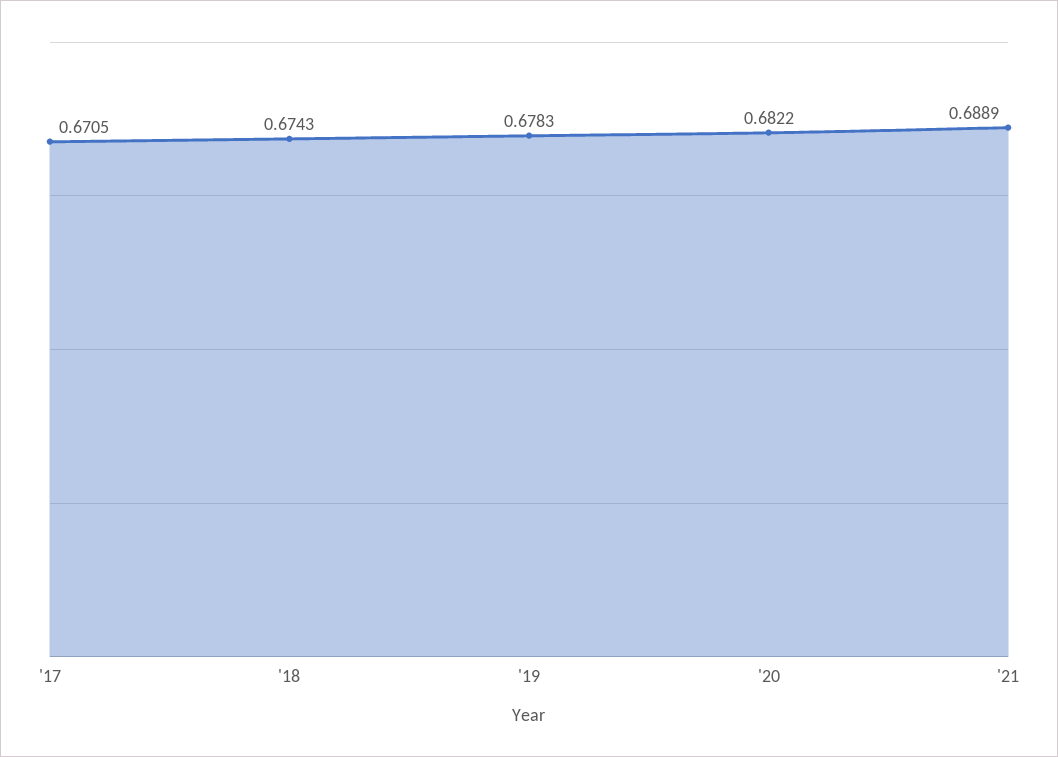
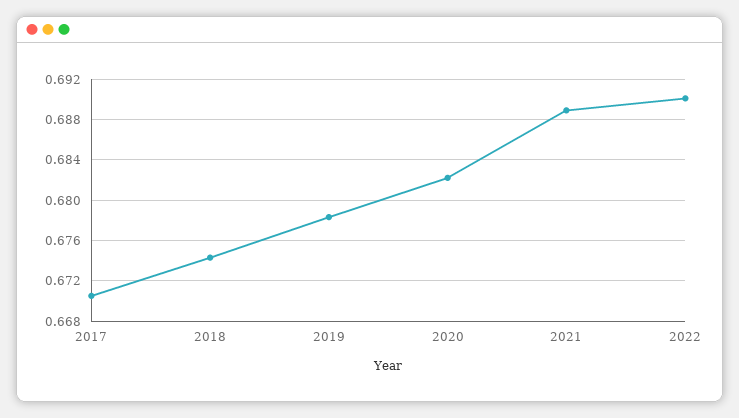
2022: none -> 0.69

